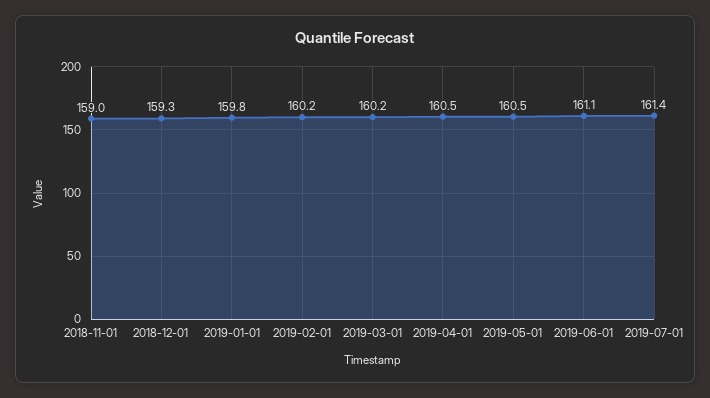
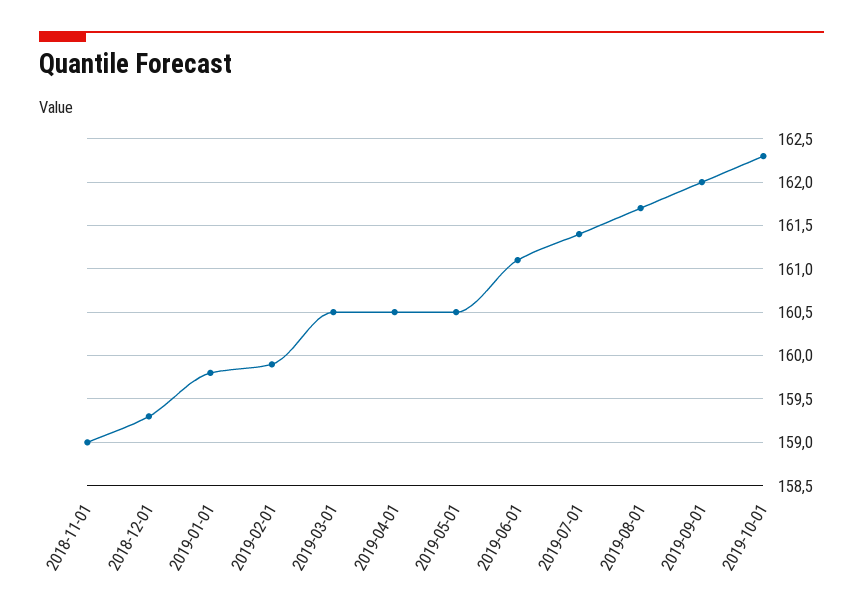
2019-02-01: 160.2 -> 159.9
2019-03-01: 160.2 -> 160.5
2019-08-01: none -> 161.7
2019-09-01: none -> 162
2019-10-01: none -> 162.3

